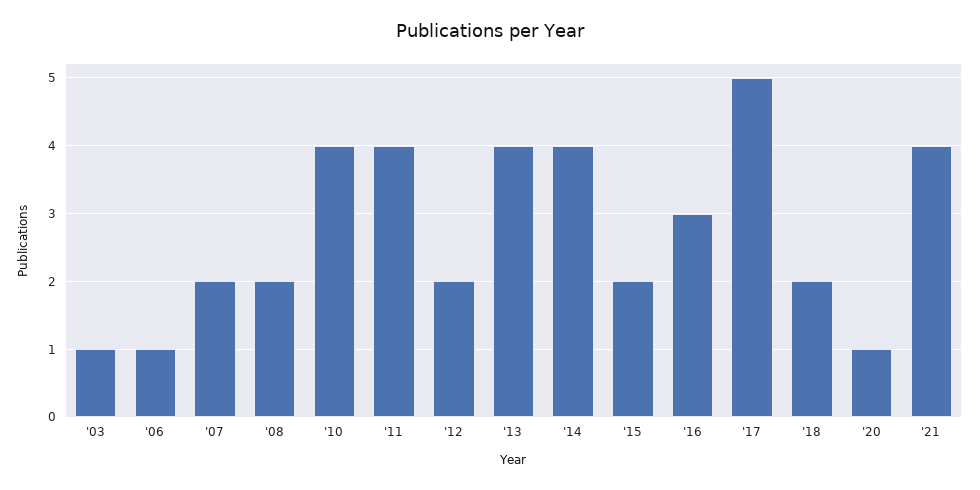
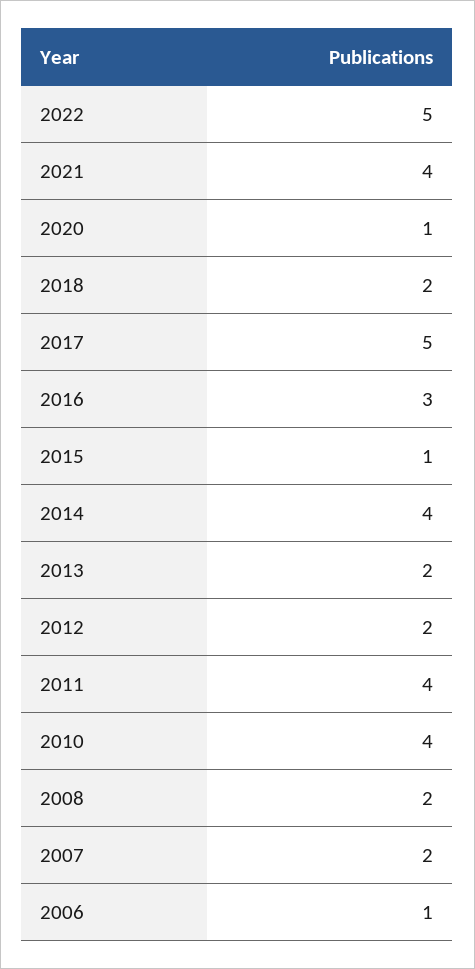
'03: 1 -> none
'13: 4 -> 2
'15: 2 -> 1
2022: none -> 5

